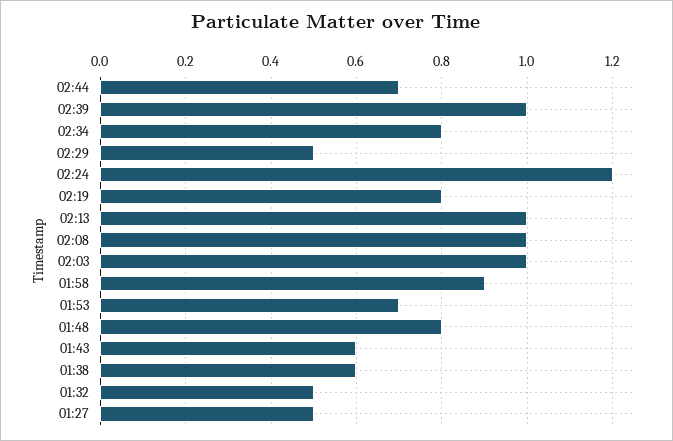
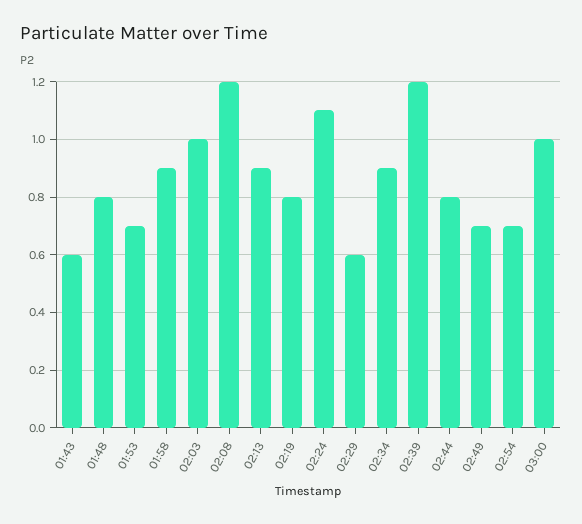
02:44: 0.7 -> 0.8
02:39: 1 -> 1.2
02:34: 0.8 -> 0.9
02:29: 0.5 -> 0.6
02:24: 1.2 -> 1.1
02:13: 1 -> 0.9
02:08: 1 -> 1.2
01:38: 0.6 -> none
01:32: 0.5 -> none
01:27: 0.5 -> none
02:49: none -> 0.7
02:54: none -> 0.7
03:00: none -> 1

